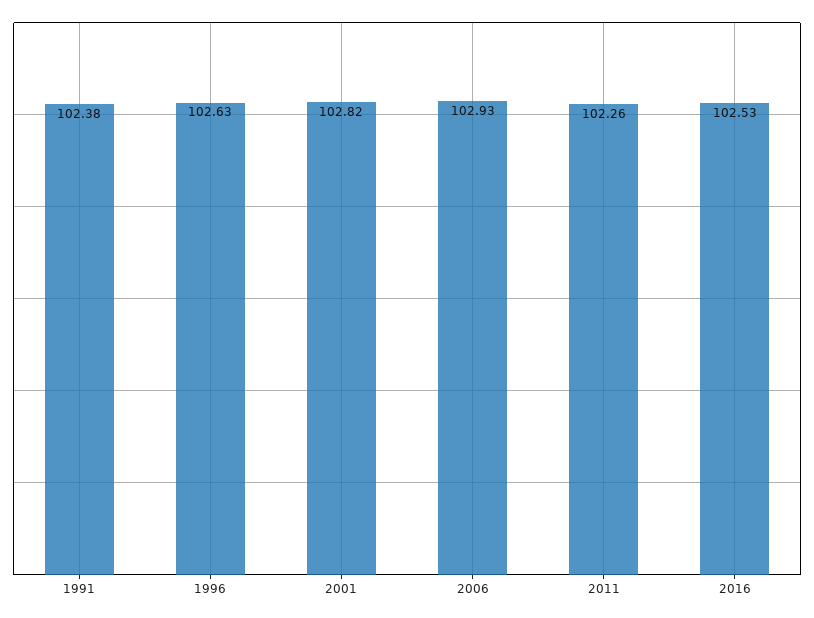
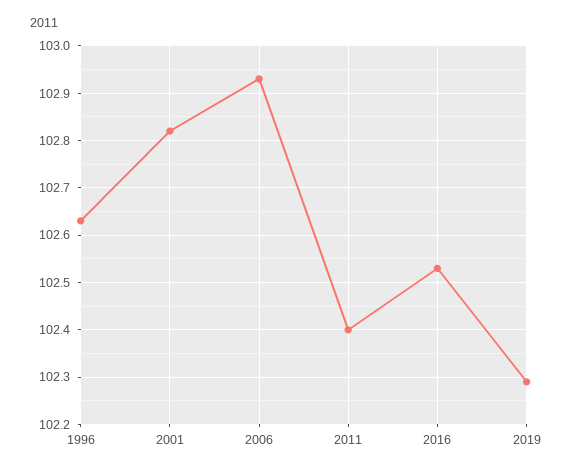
1991: 102.38 -> none
2011: 102.26 -> 102.4
2019: none -> 102.3

